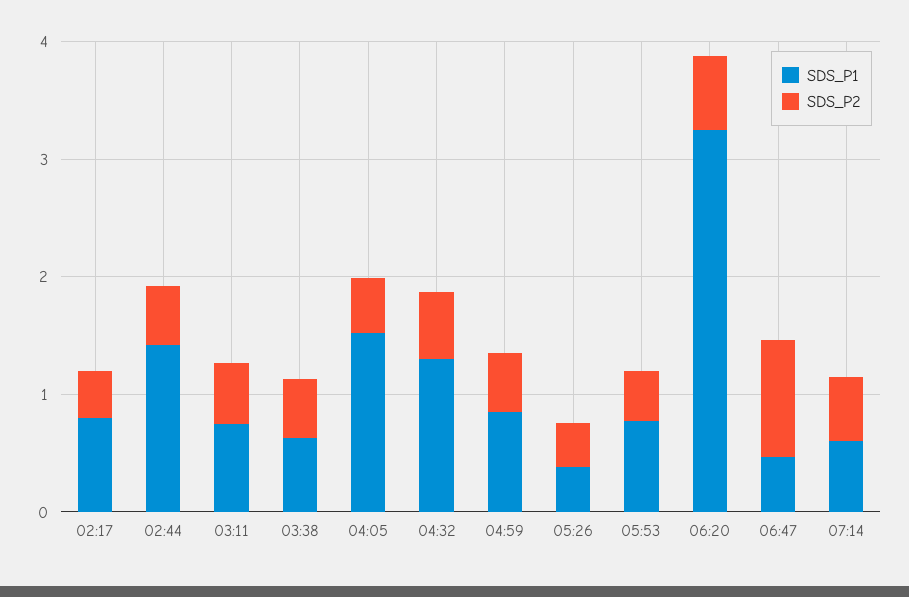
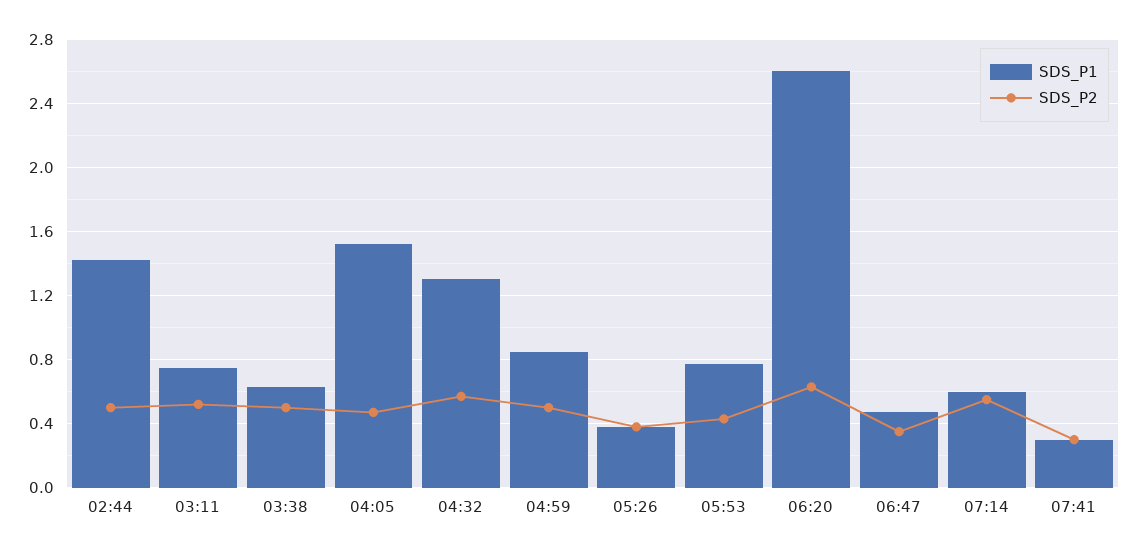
SDS_P1, 02:17: 0.8 -> none
SDS_P2, 02:17: 0.4 -> none
SDS_P1, 06:20: 3.2 -> 2.6
SDS_P2, 06:47: 1 -> 0.35
SDS_P1, 07:41: none -> 0.3
SDS_P2, 07:41: none -> 0.3

